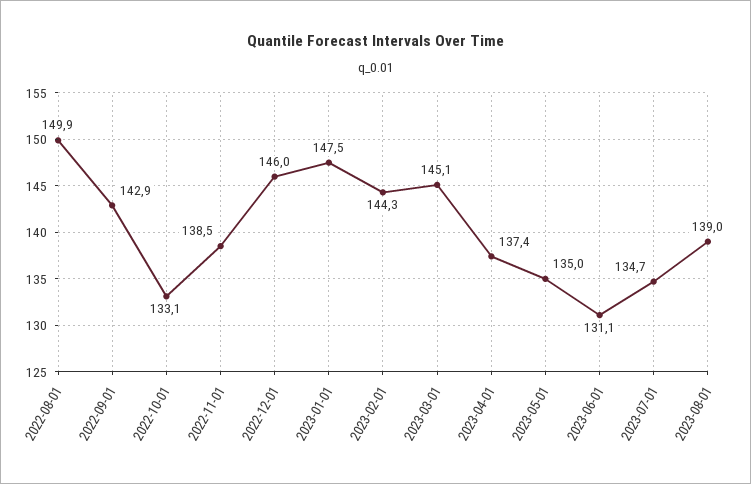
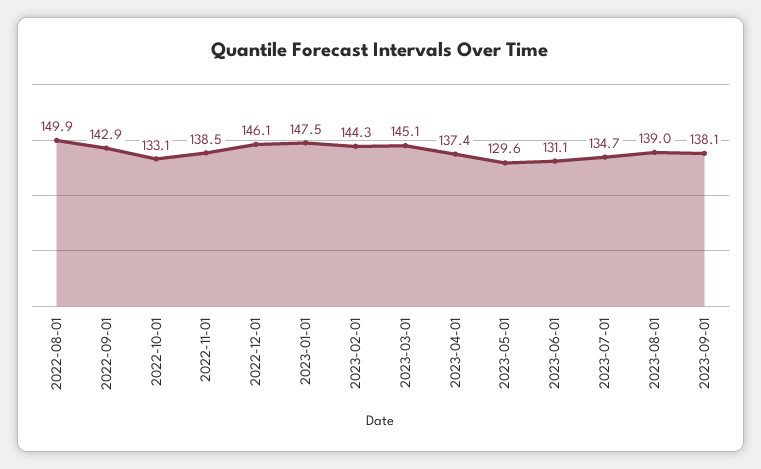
2022-12-01: 146 -> 146.1
2023-05-01: 135 -> 129.6
2023-09-01: none -> 138.1

